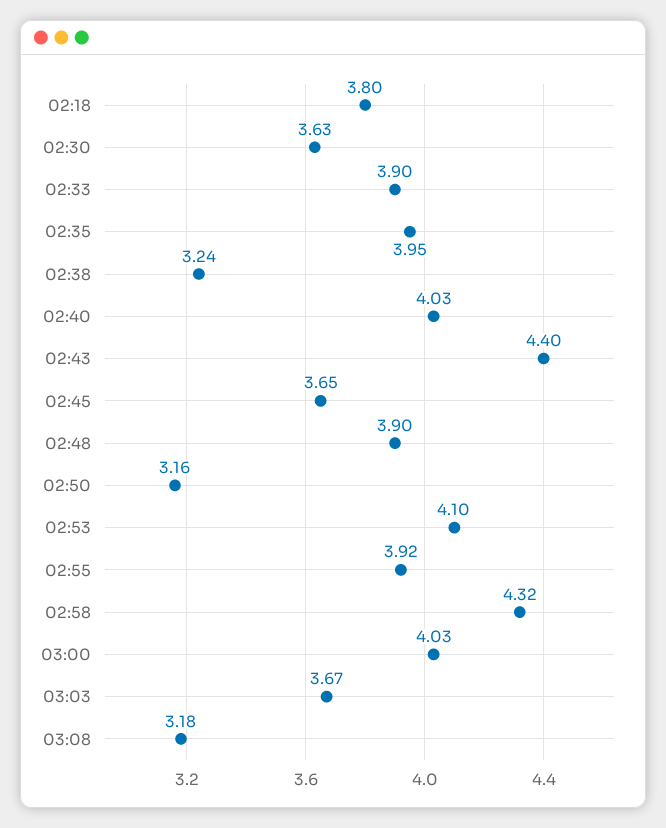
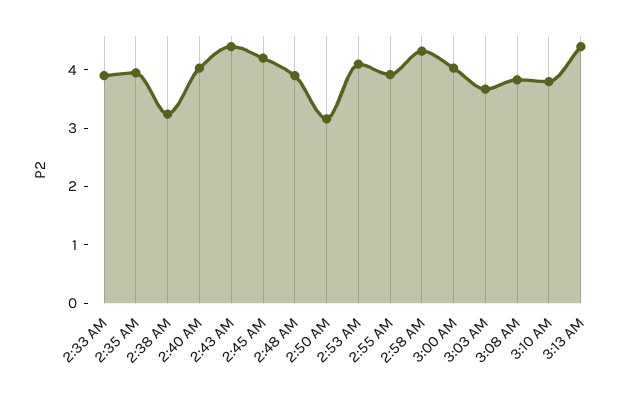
02:18: 3.8 -> none
02:30: 3.63 -> none
02:45: 3.65 -> 4.2
03:08: 3.18 -> 3.8
3:10 AM: none -> 3.8
3:13 AM: none -> 4.4

